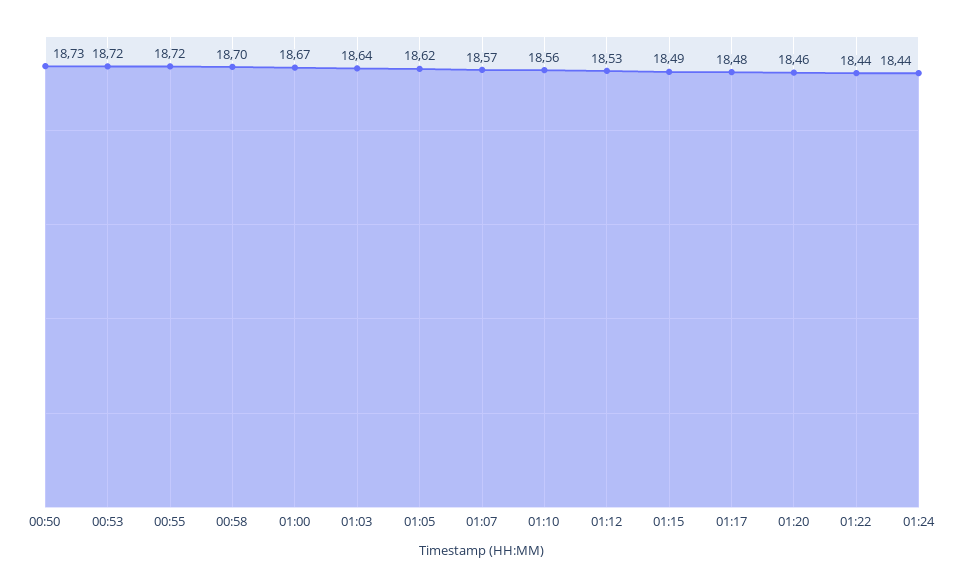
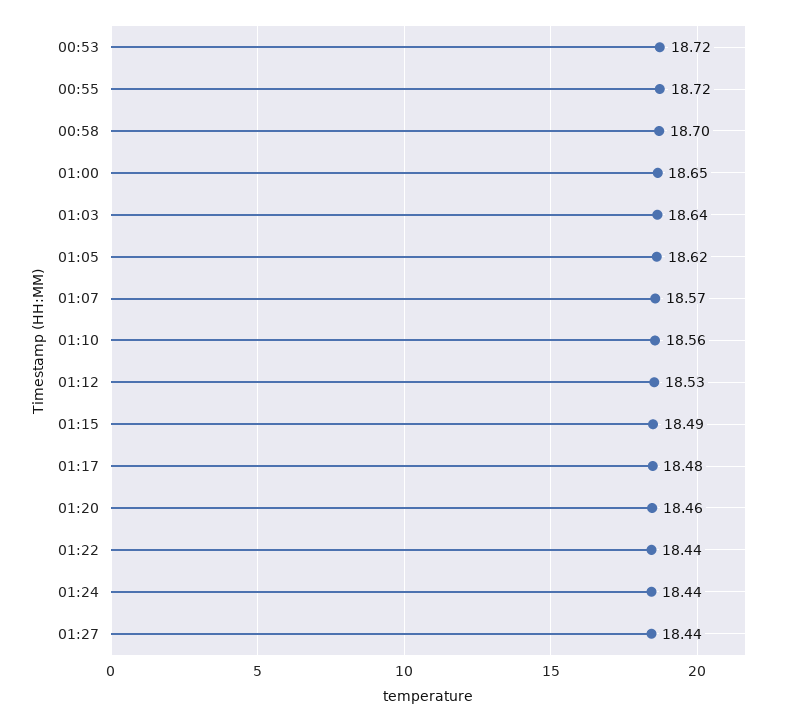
00:50: 18.73 -> none
01:00: 18.67 -> 18.65
01:27: none -> 18.44

